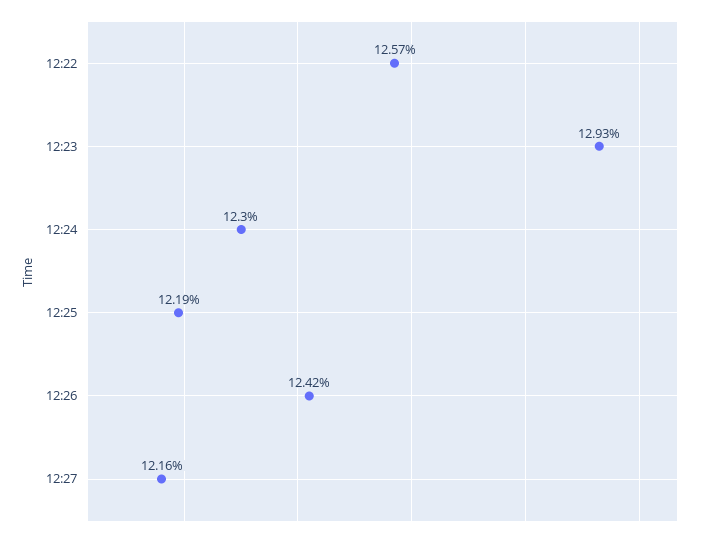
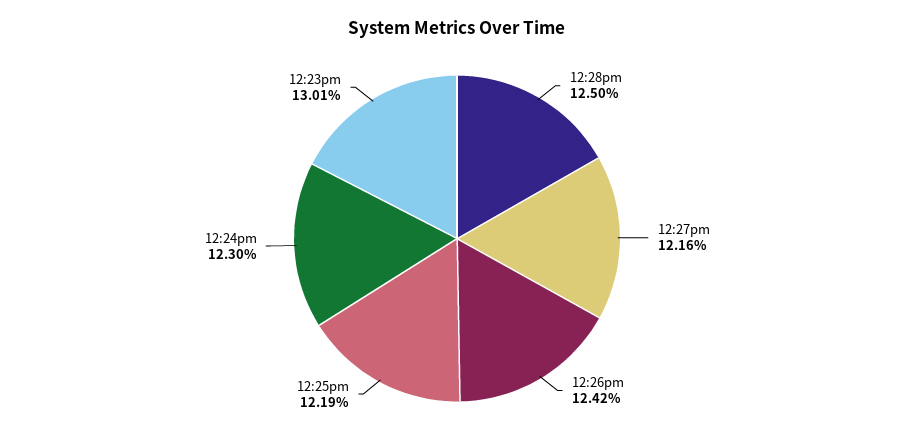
12:22: 12.57 -> none
12:23: 12.93 -> 13.01
12:28pm: none -> 12.5

